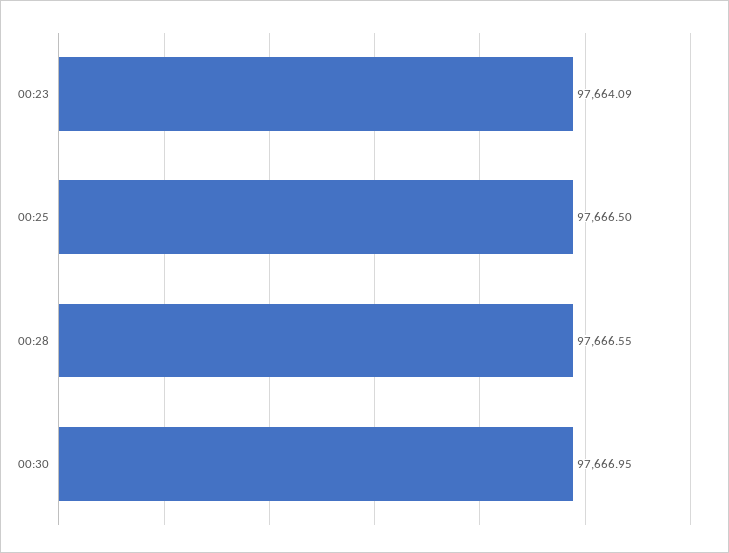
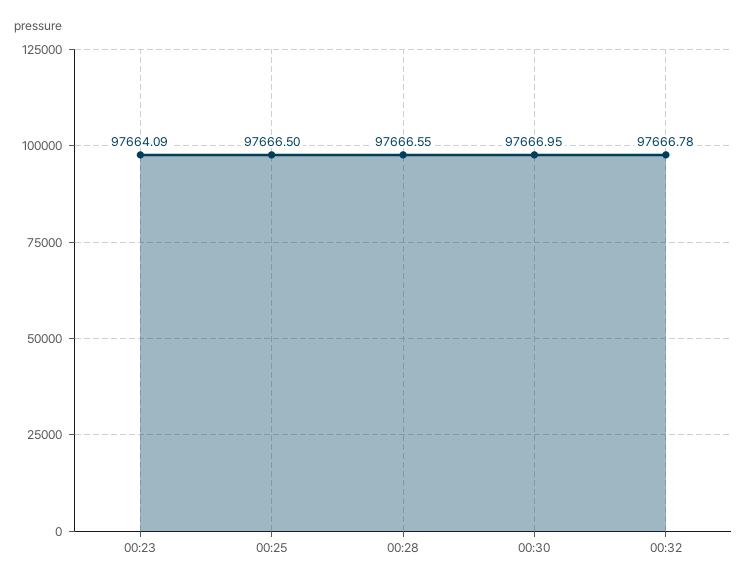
00:32: none -> 97666.78

